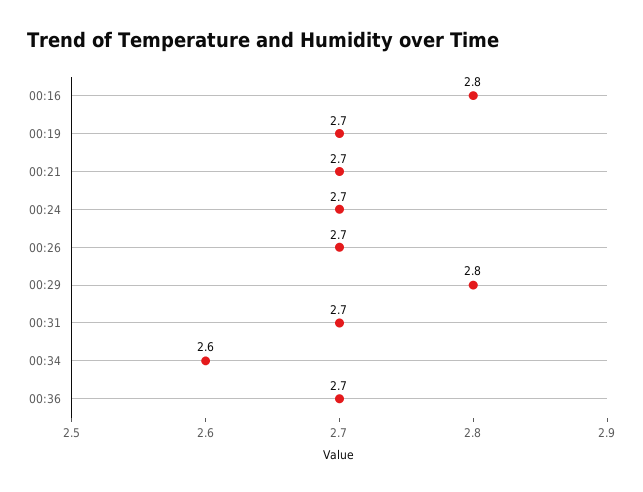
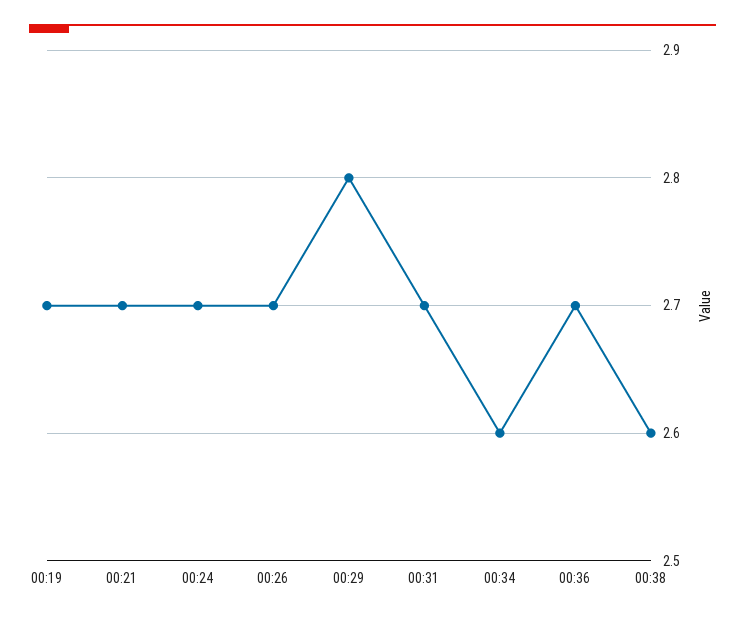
00:16: 2.8 -> none
00:38: none -> 2.6

